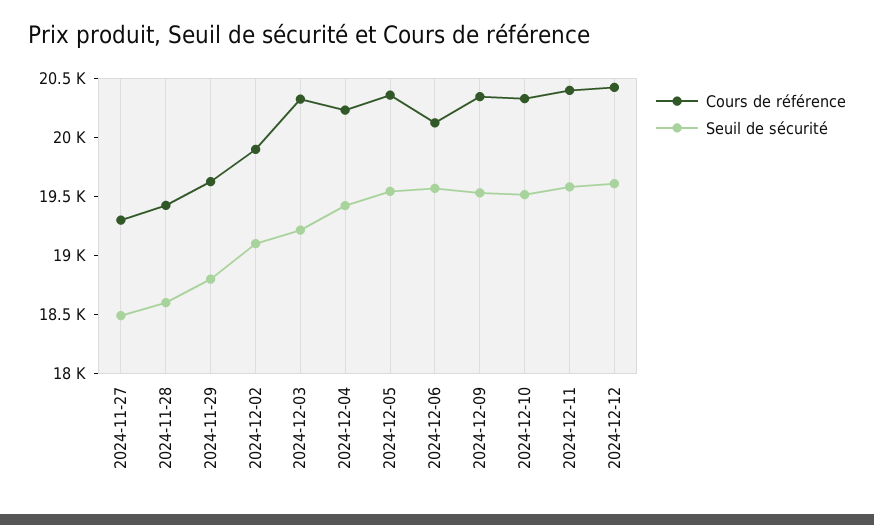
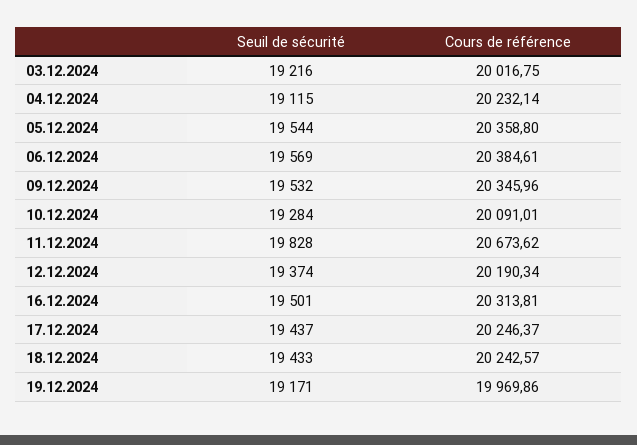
Cours de référence, 2024-11-27: 19300 -> none
Seuil de sécurité, 2024-11-27: 18500 -> none
Cours de référence, 2024-11-28: 19400 -> none
Seuil de sécurité, 2024-11-28: 18600 -> none
Cours de référence, 2024-11-29: 19600 -> none
Seuil de sécurité, 2024-11-29: 18800 -> none
Cours de référence, 2024-12-02: 19900 -> none
Seuil de sécurité, 2024-12-02: 19100 -> none
Cours de référence, 2024-12-03: 20300 -> 20016.75
Seuil de sécurité, 2024-12-04: 19400 -> 19115
Cours de référence, 2024-12-06: 20100 -> 20384.61
Cours de référence, 2024-12-10: 20300 -> 20091.01
Seuil de sécurité, 2024-12-10: 19500 -> 19284
Cours de référence, 2024-12-11: 20400 -> 20673.62
Seuil de sécurité, 2024-12-11: 19600 -> 19828
Cours de référence, 2024-12-12: 20400 -> 20190.34
Seuil de sécurité, 2024-12-12: 19600 -> 19374
Seuil de sécurité, 16.12.2024: none -> 19501
Cours de référence, 16.12.2024: none -> 20313.81
Seuil de sécurité, 17.12.2024: none -> 19437
Cours de référence, 17.12.2024: none -> 20246.37
Seuil de sécurité, 18.12.2024: none -> 19433
Cours de référence, 18.12.2024: none -> 20242.57
Seuil de sécurité, 19.12.2024: none -> 19171
Cours de référence, 19.12.2024: none -> 19969.86

